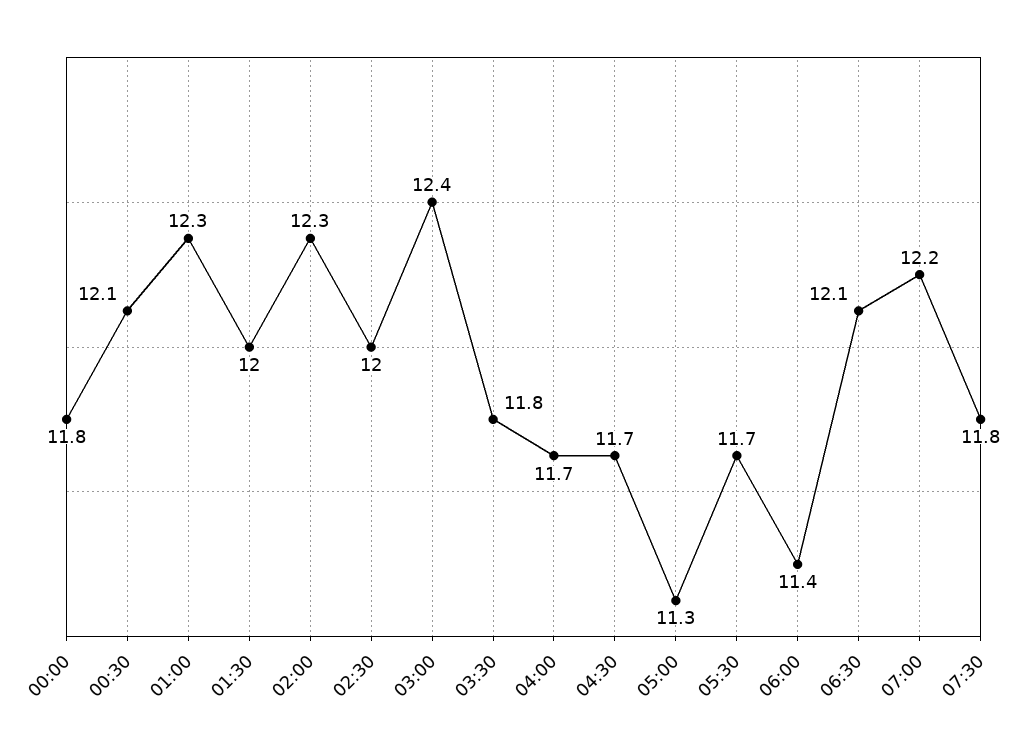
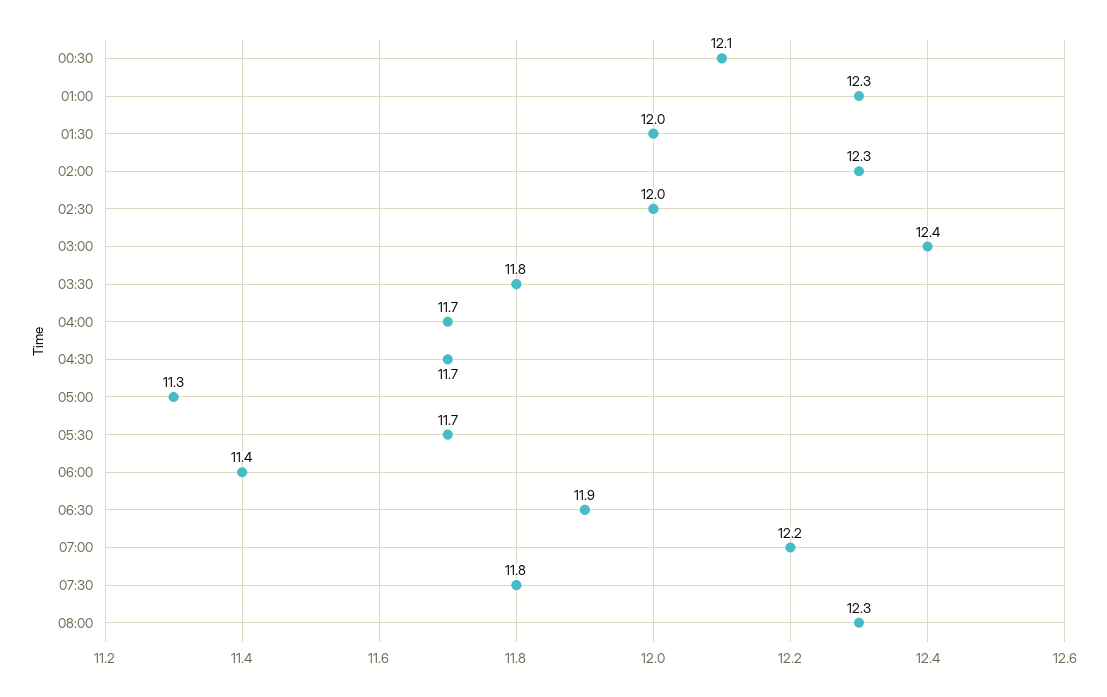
00:00: 11.8 -> none
06:30: 12.1 -> 11.9
08:00: none -> 12.3

